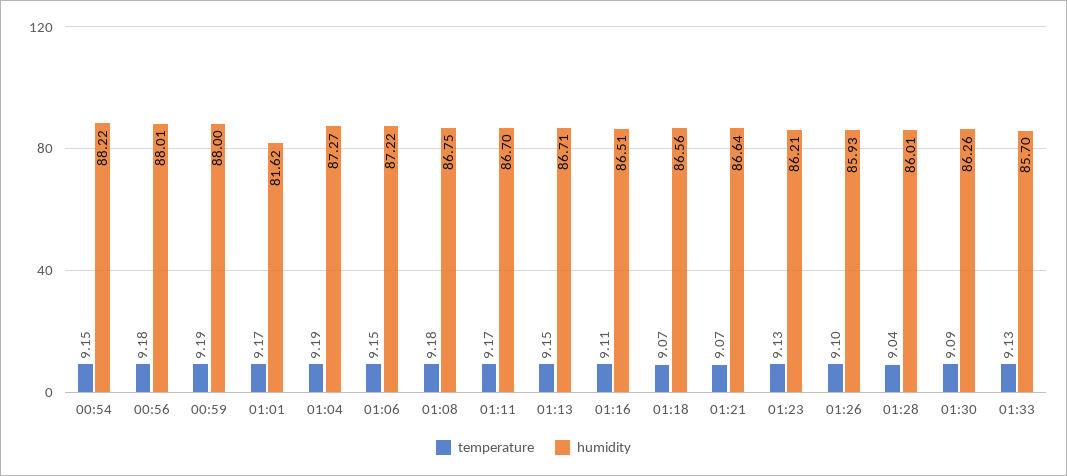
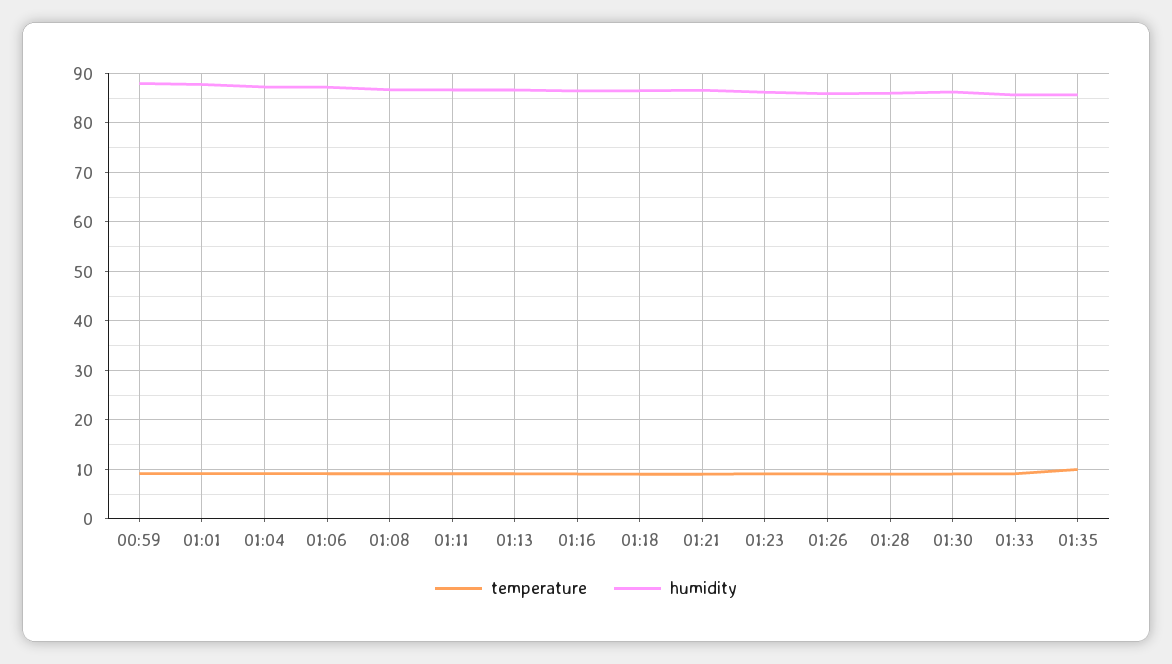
temperature, 00:54: 9.15 -> none
humidity, 00:54: 88.22 -> none
temperature, 00:56: 9.18 -> none
humidity, 00:56: 88.01 -> none
humidity, 01:01: 81.62 -> 88
temperature, 01:35: none -> 10
humidity, 01:35: none -> 86

